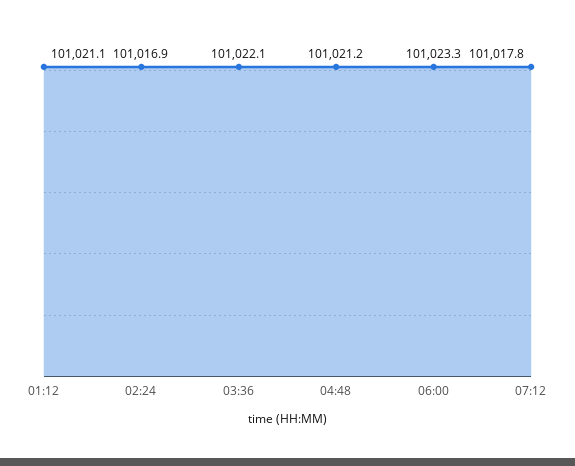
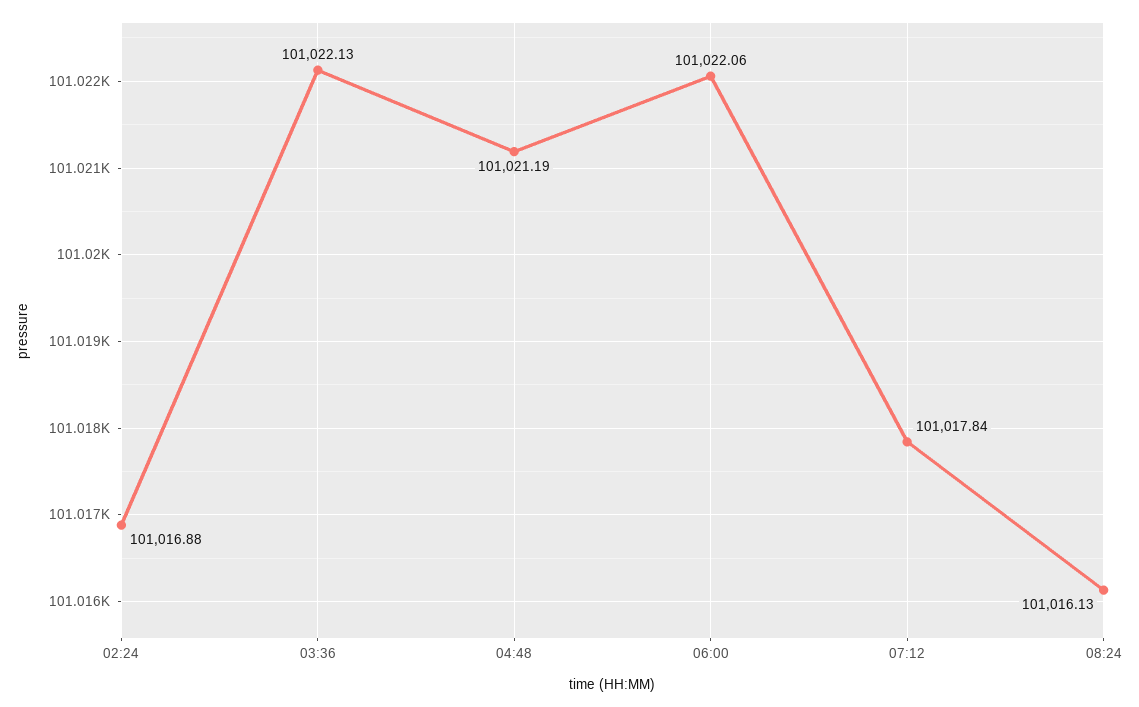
01:12: 101021.1 -> none
06:00: 101023.3 -> 101022.06
08:24: none -> 101016.13

